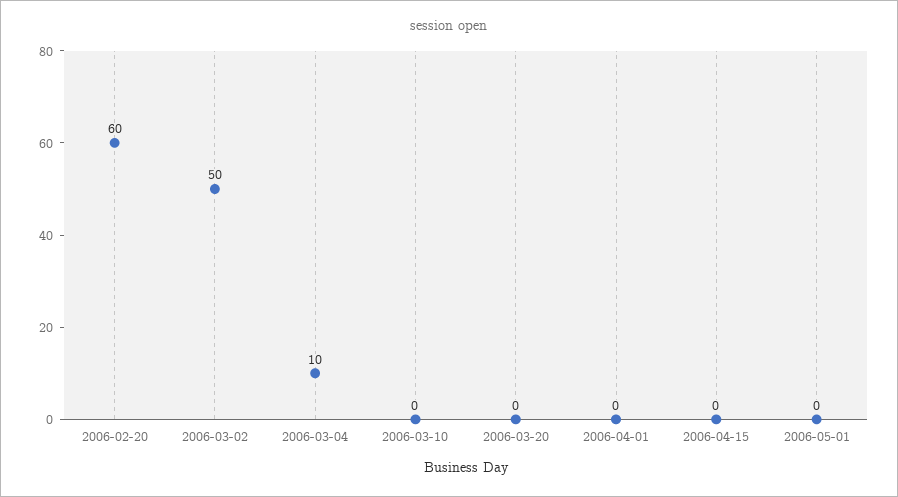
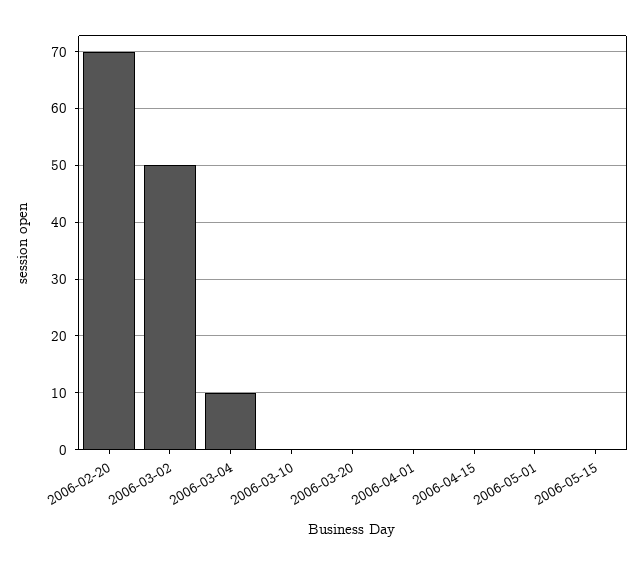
2006-02-20: 60 -> 70
2006-05-15: none -> 0

